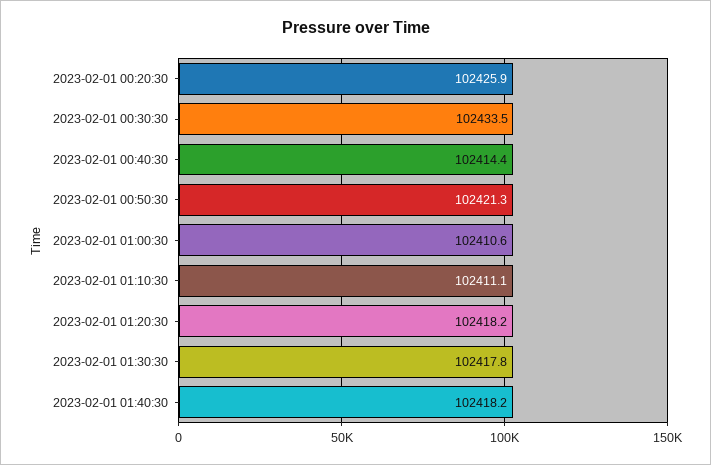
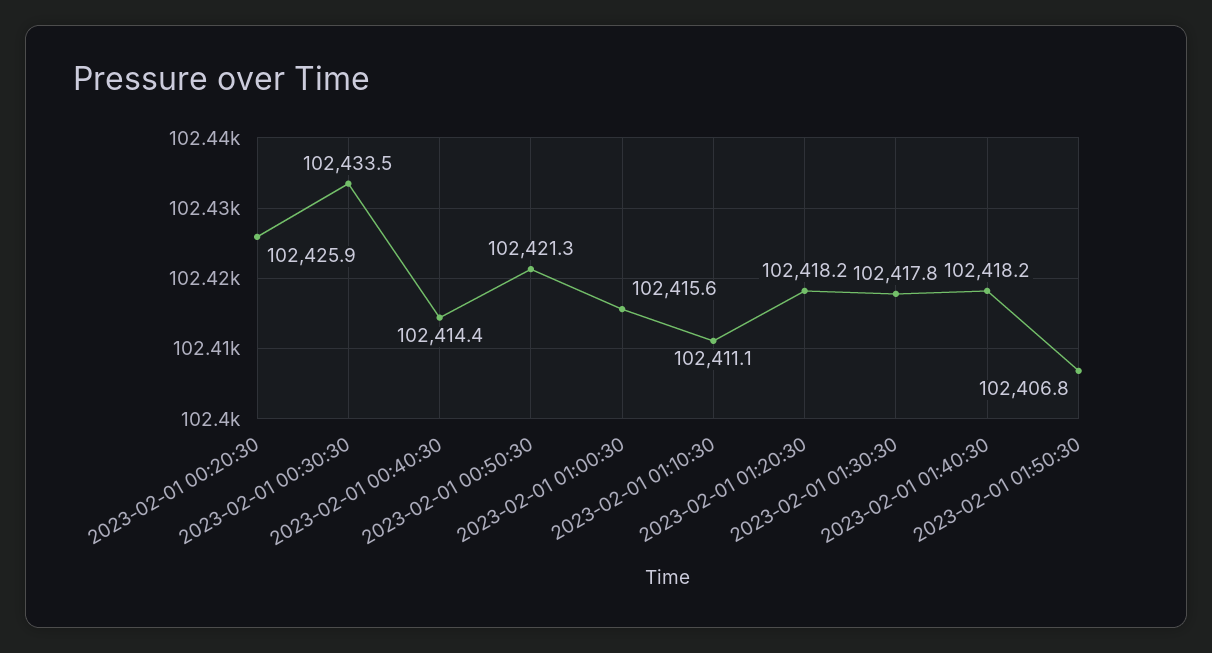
2023-02-01 01:00:30: 102410.6 -> 102415.6
2023-02-01 01:50:30: none -> 102406.8

